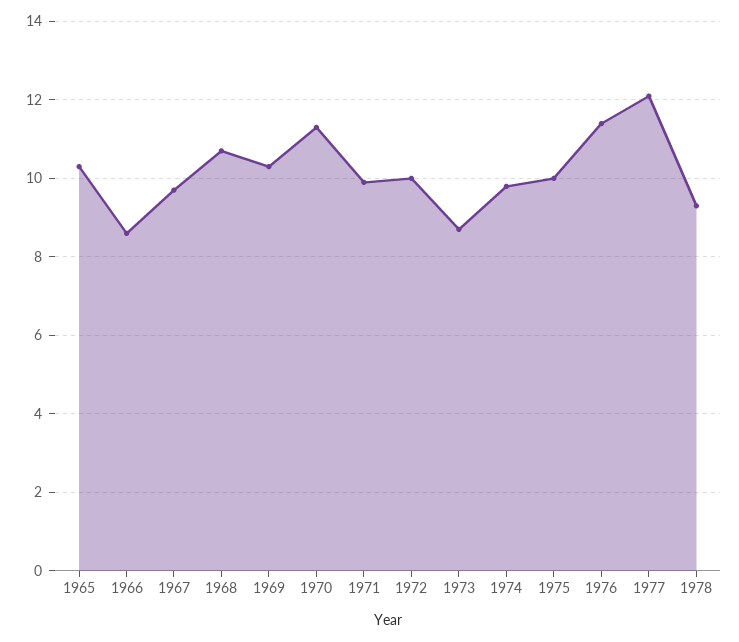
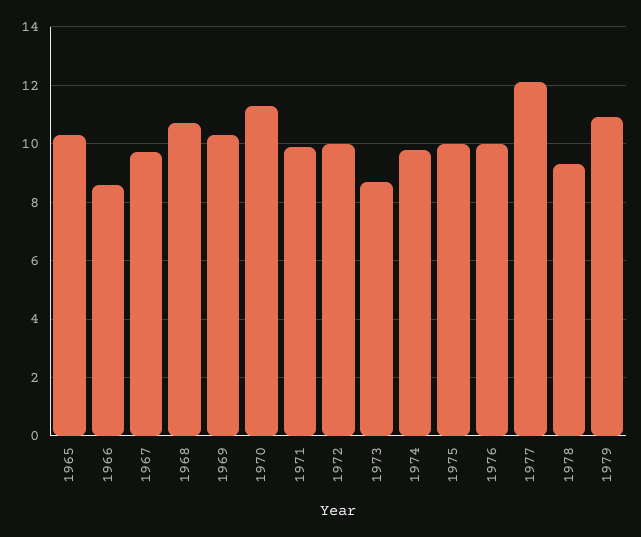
1976: 11.5 -> 10
1979: none -> 11

